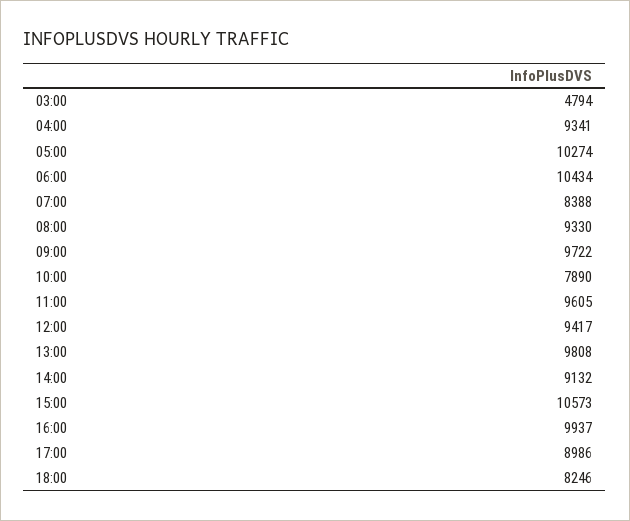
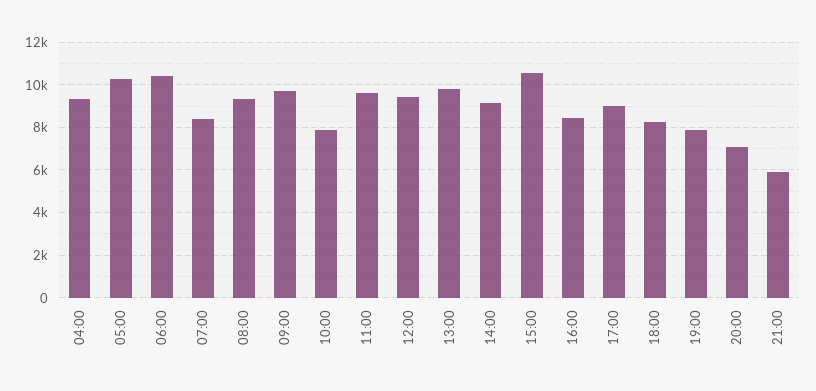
03:00: 4794 -> none
16:00: 9937 -> 8500
19:00: none -> 8000
20:00: none -> 7000
21:00: none -> 6000

